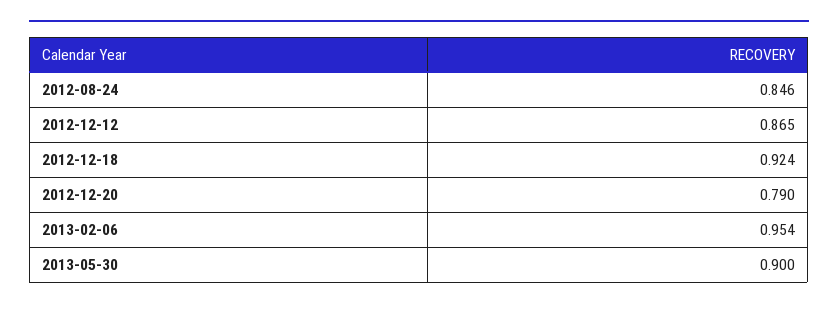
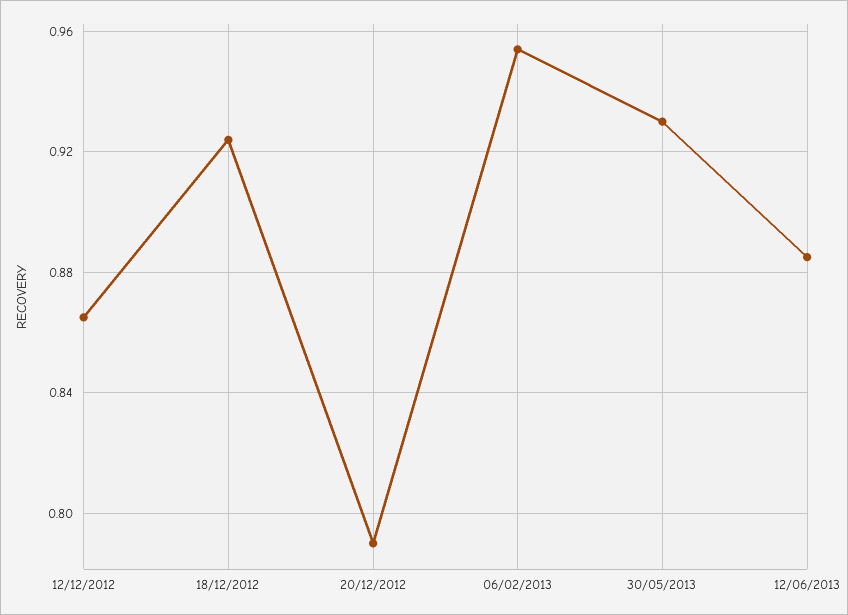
2012-08-24: 0.846 -> none
2013-05-30: 0.9 -> 0.93
12/06/2013: none -> 0.885

